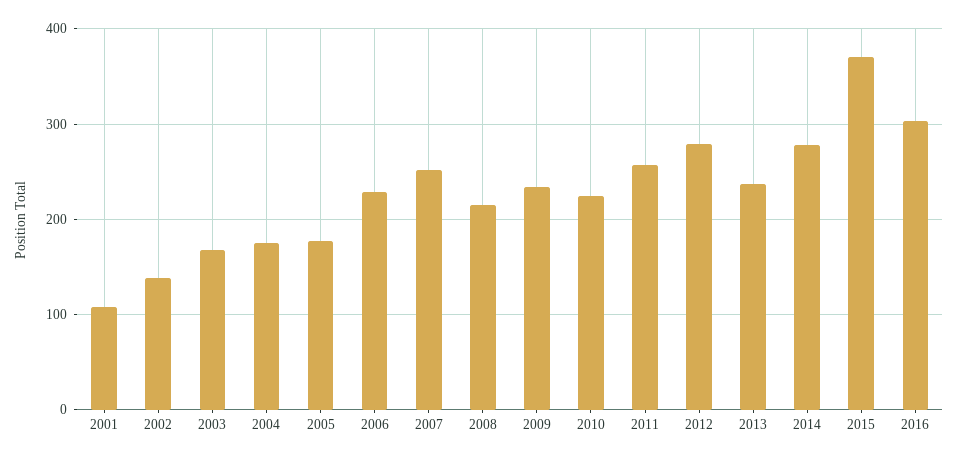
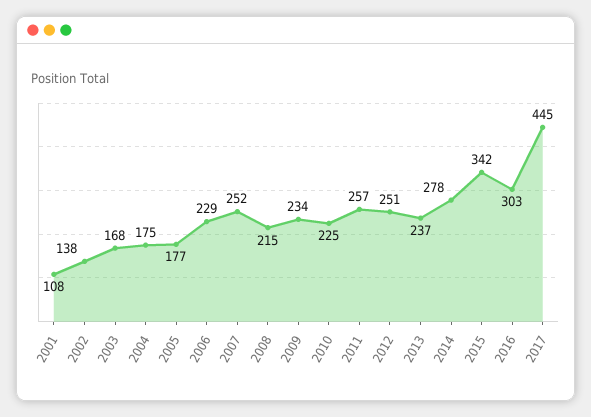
2012: 280 -> 251
2015: 370 -> 342
2017: none -> 445

